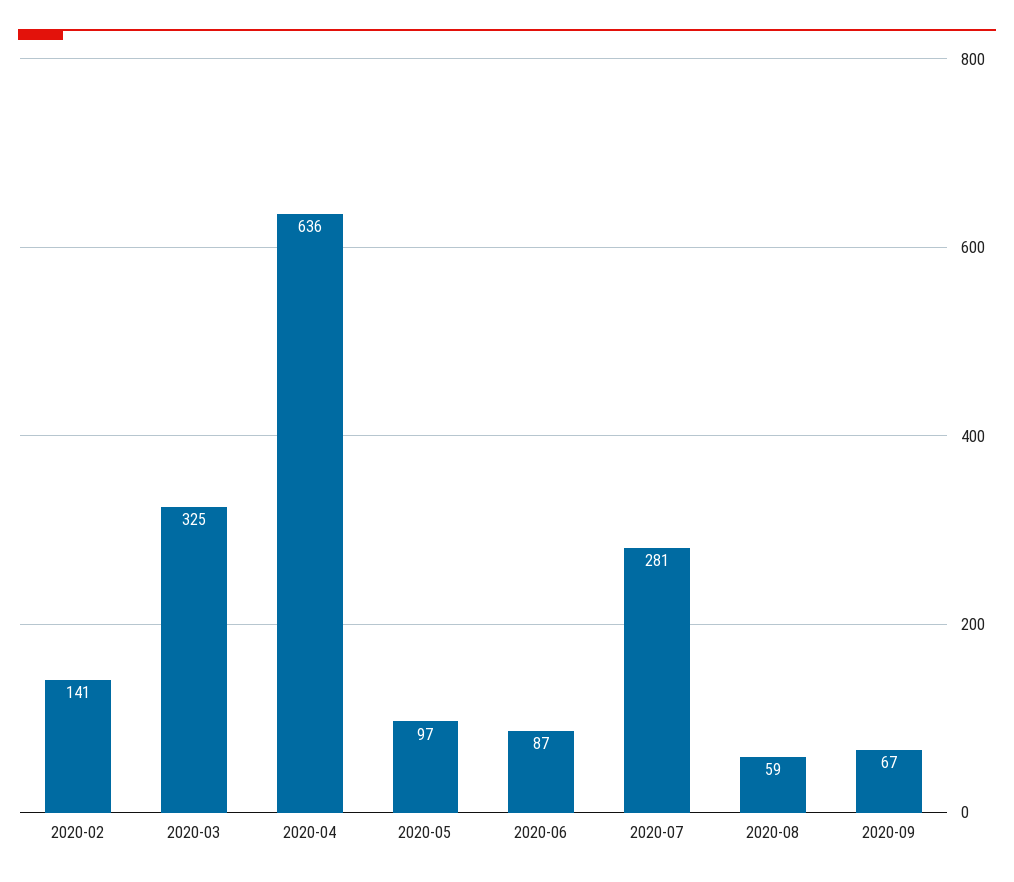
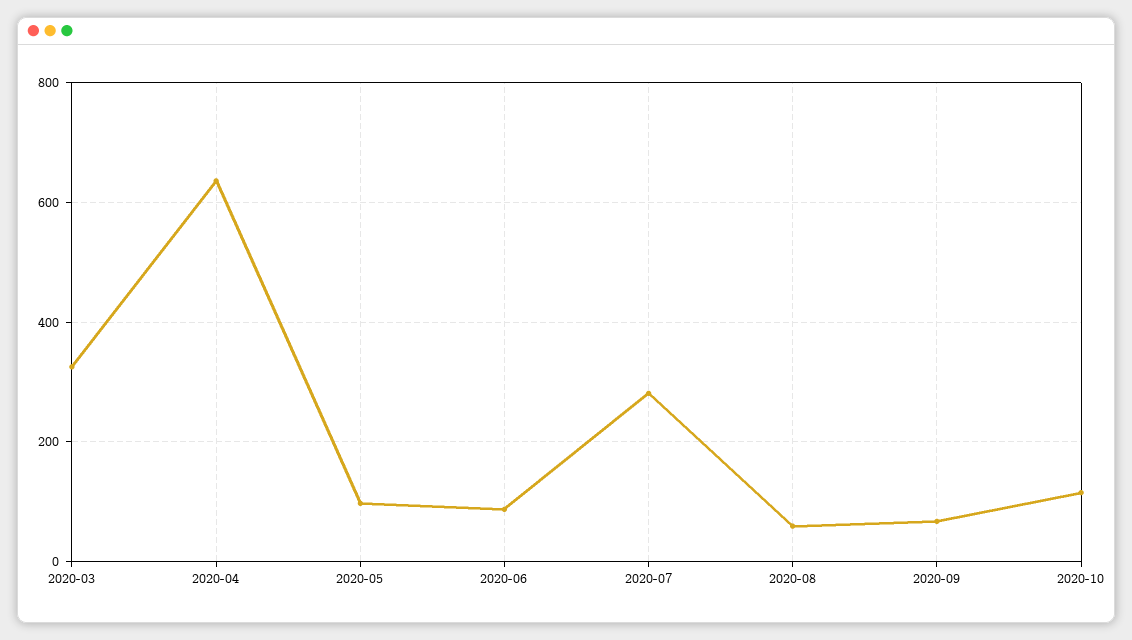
2020-02: 141 -> none
2020-10: none -> 120

